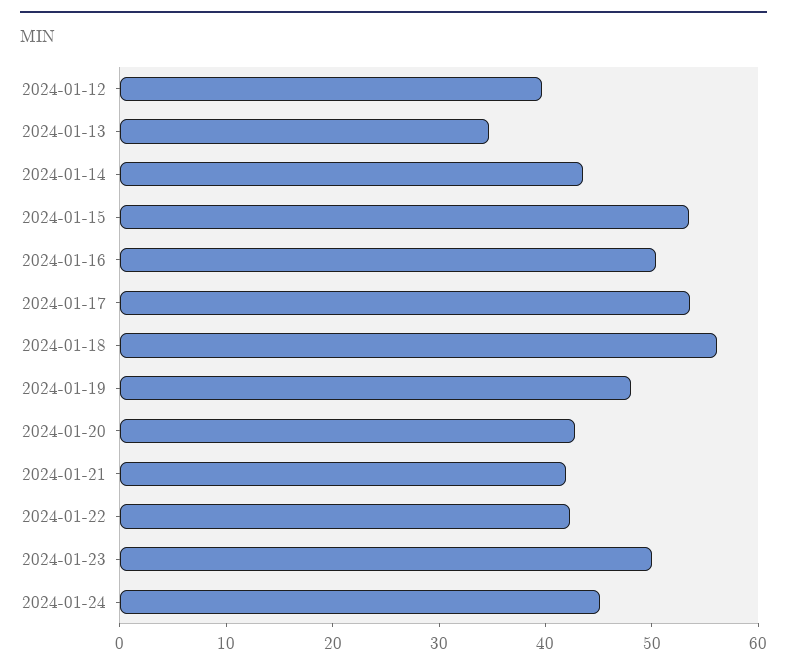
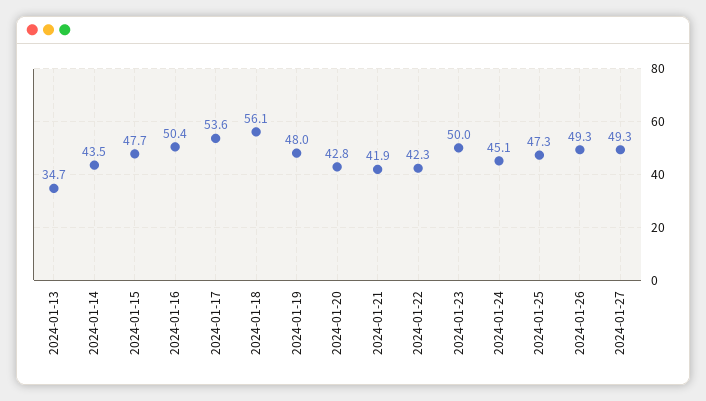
2024-01-12: 40 -> none
2024-01-15: 54 -> 47.7
2024-01-25: none -> 47.3
2024-01-26: none -> 49.3
2024-01-27: none -> 49.3

